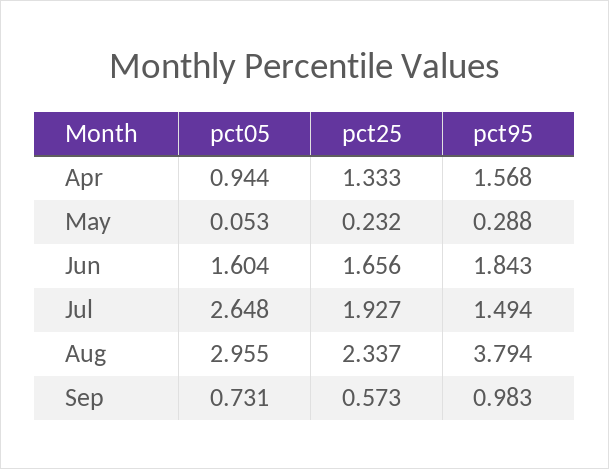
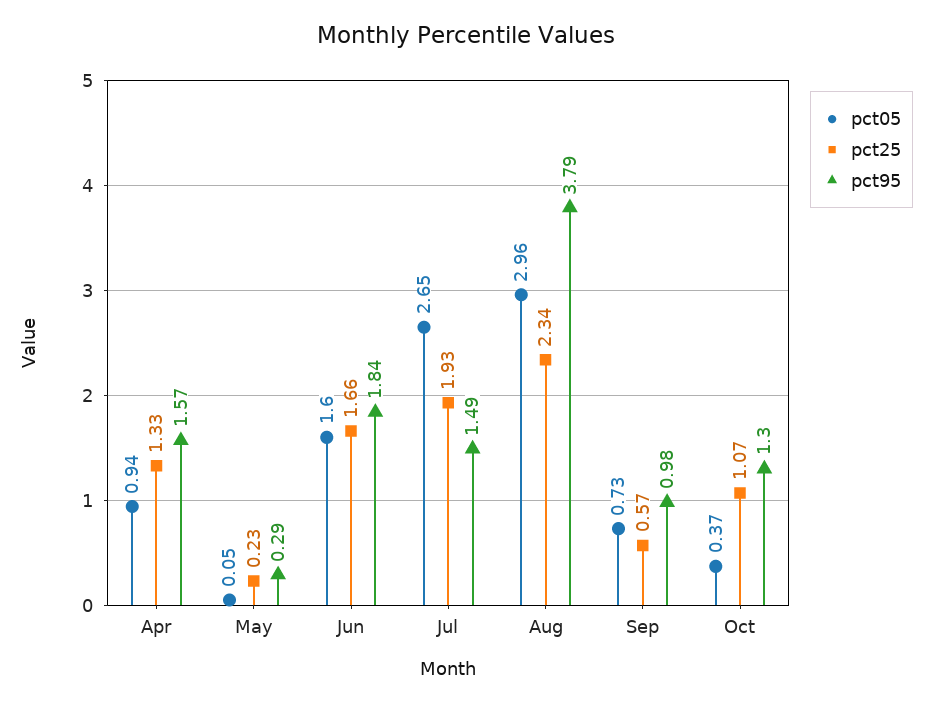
pct05, Oct: none -> 0.37
pct25, Oct: none -> 1.07
pct95, Oct: none -> 1.3

